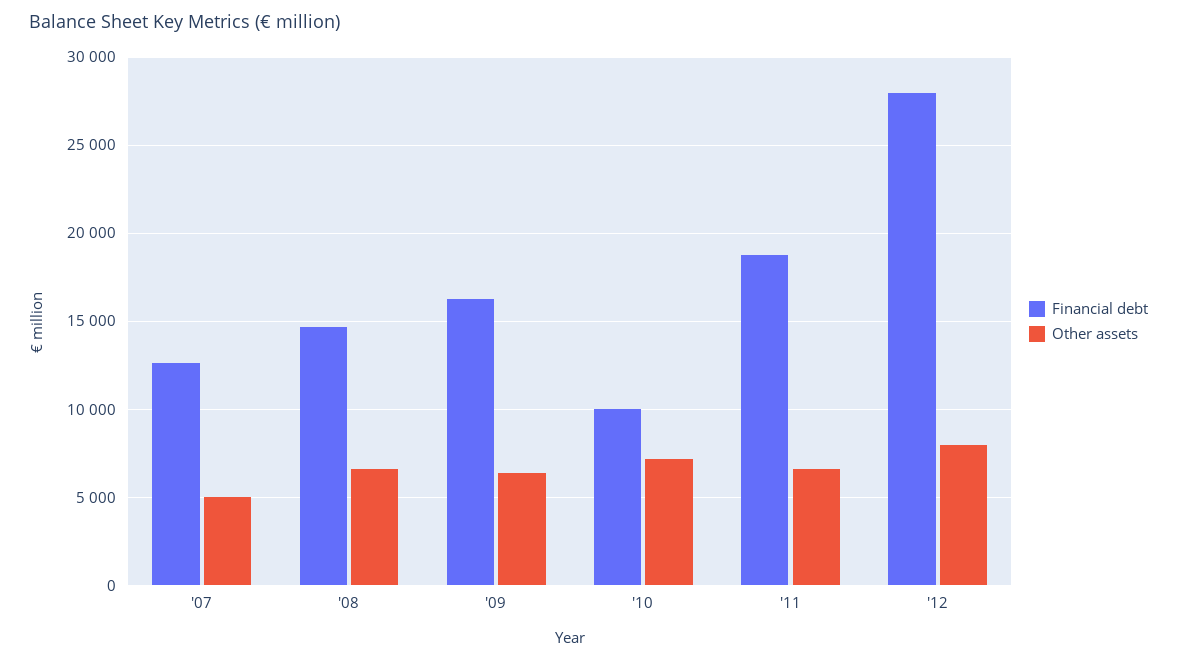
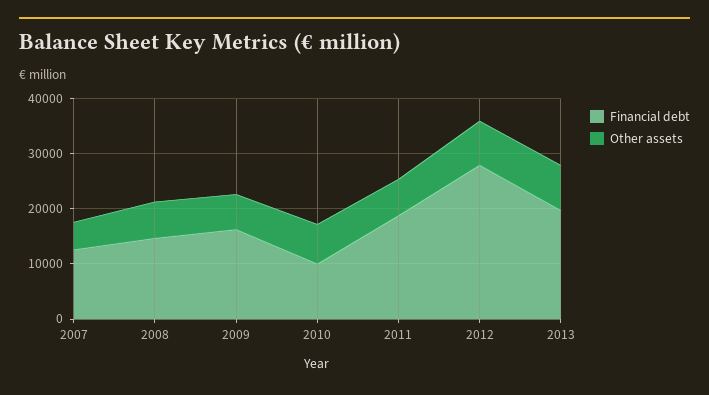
Financial debt, 2013: none -> 20000
Other assets, 2013: none -> 8000

